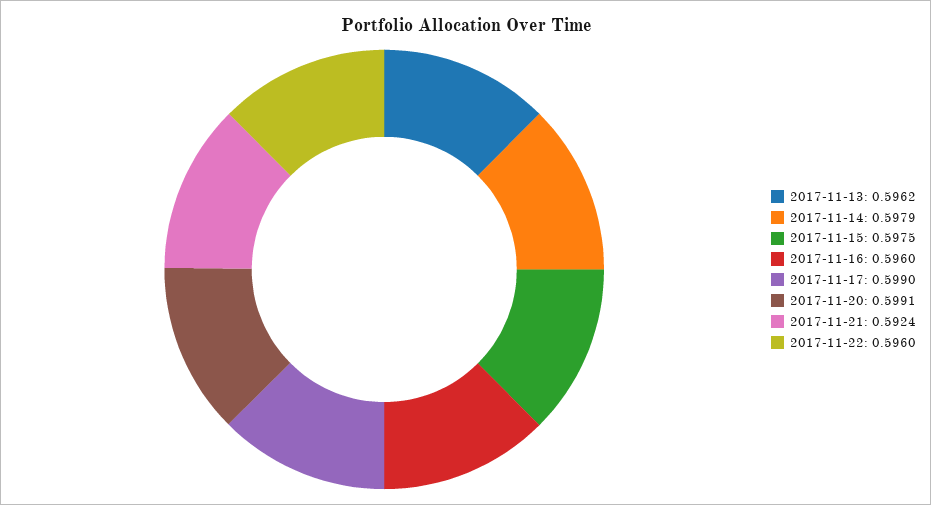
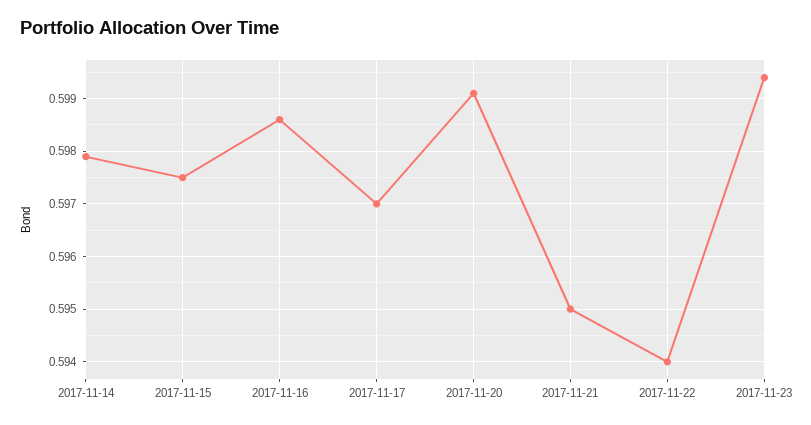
2017-11-13: 0.5962 -> none
2017-11-16: 0.596 -> 0.5985
2017-11-17: 0.599 -> 0.597
2017-11-21: 0.5924 -> 0.595
2017-11-22: 0.596 -> 0.594
2017-11-23: none -> 0.5995

